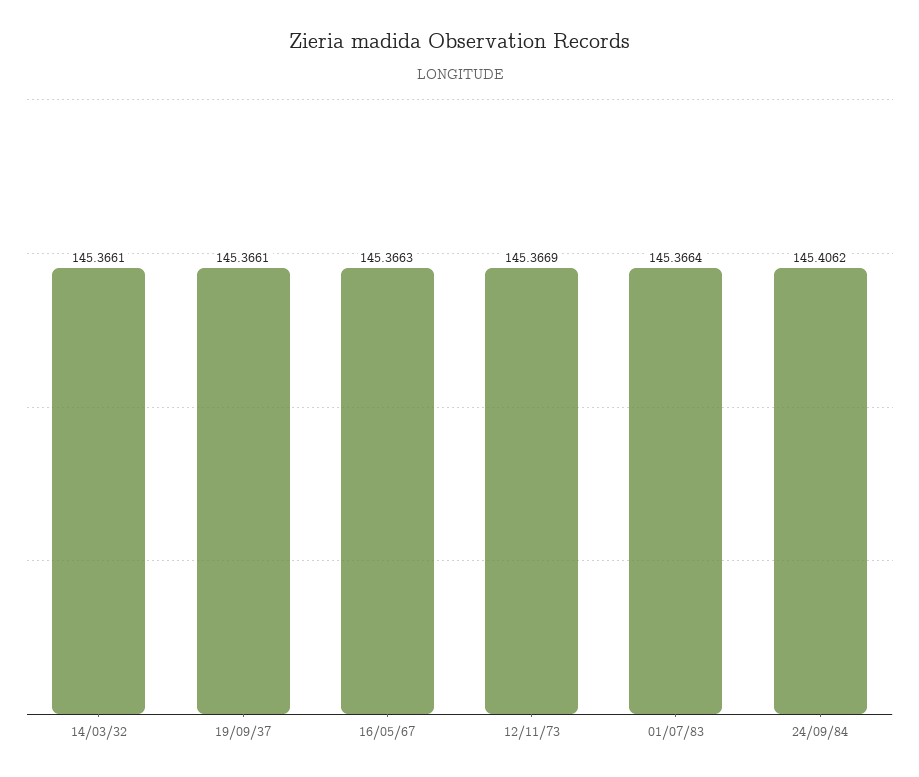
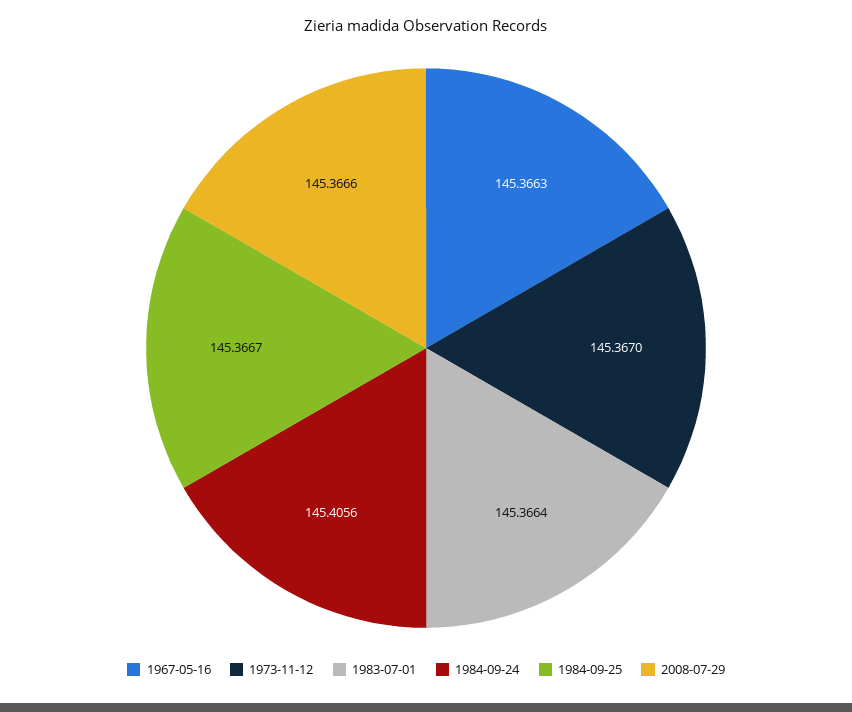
14/03/32: 145.3661 -> none
19/09/37: 145.3661 -> none
12/11/73: 145.3669 -> 145.367
24/09/84: 145.4062 -> 145.4056
1984-09-25: none -> 145.3667
2008-07-29: none -> 145.3666

